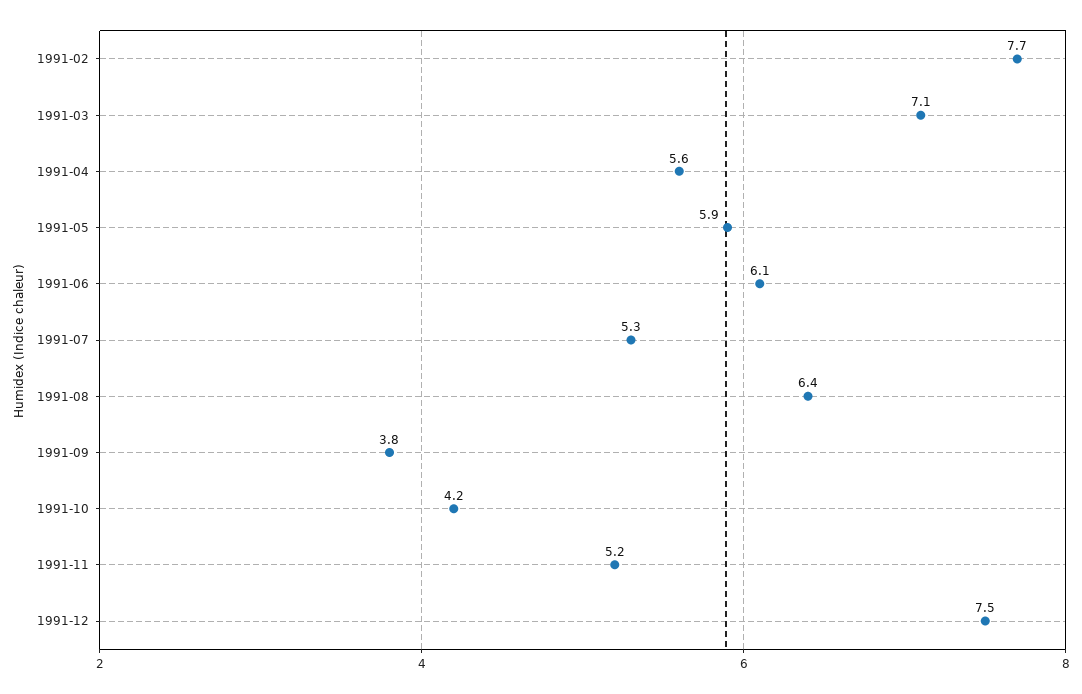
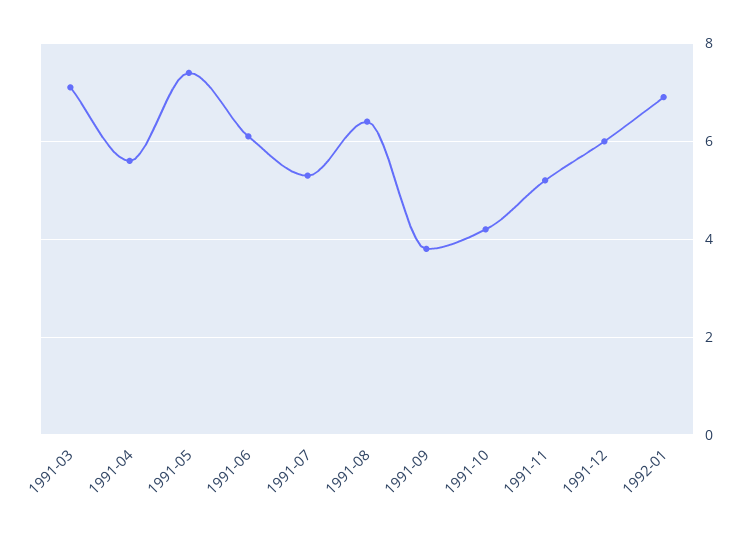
1991-02: 7.7 -> none
1991-05: 5.9 -> 7.5
1991-12: 7.5 -> 6
1992-01: none -> 7

